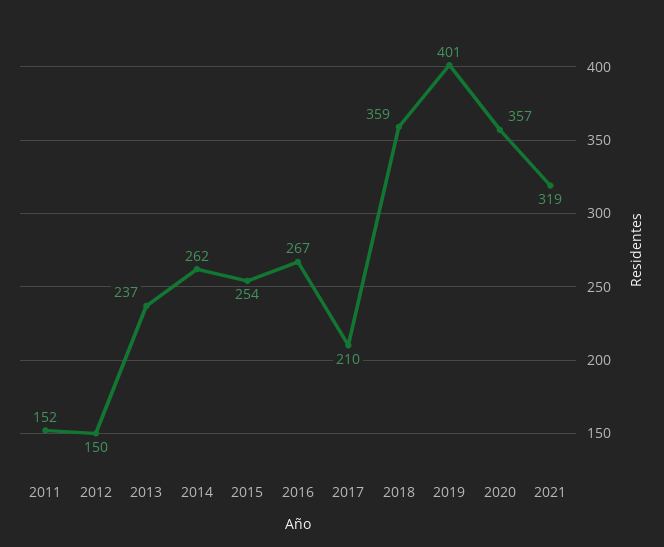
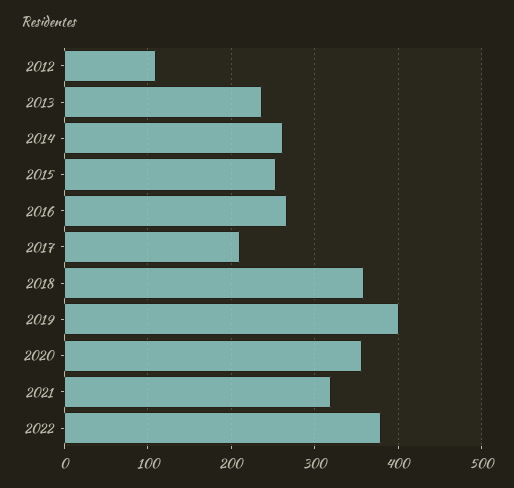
2011: 152 -> none
2012: 150 -> 110
2022: none -> 380

